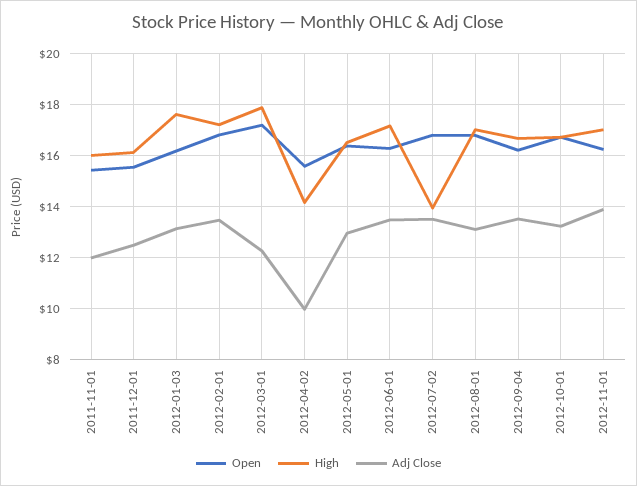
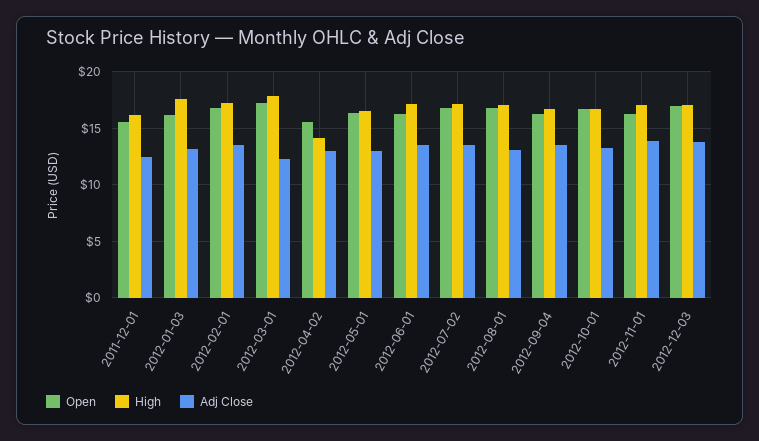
Open, 2011-11-01: 15.5 -> none
High, 2011-11-01: 16 -> none
Adj Close, 2011-11-01: 12 -> none
Adj Close, 2012-04-02: 10 -> 13
High, 2012-07-02: 14 -> 17
Open, 2012-12-03: none -> 17
High, 2012-12-03: none -> 17
Adj Close, 2012-12-03: none -> 14

